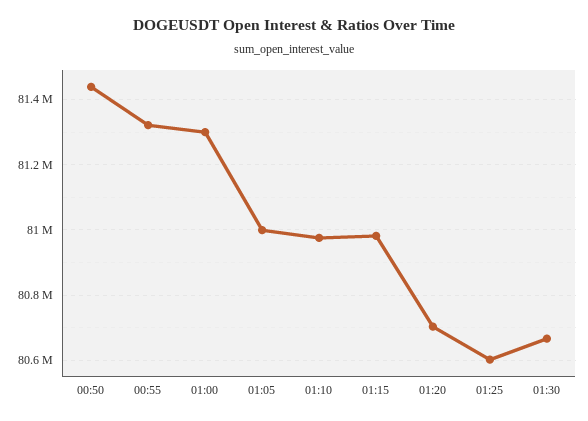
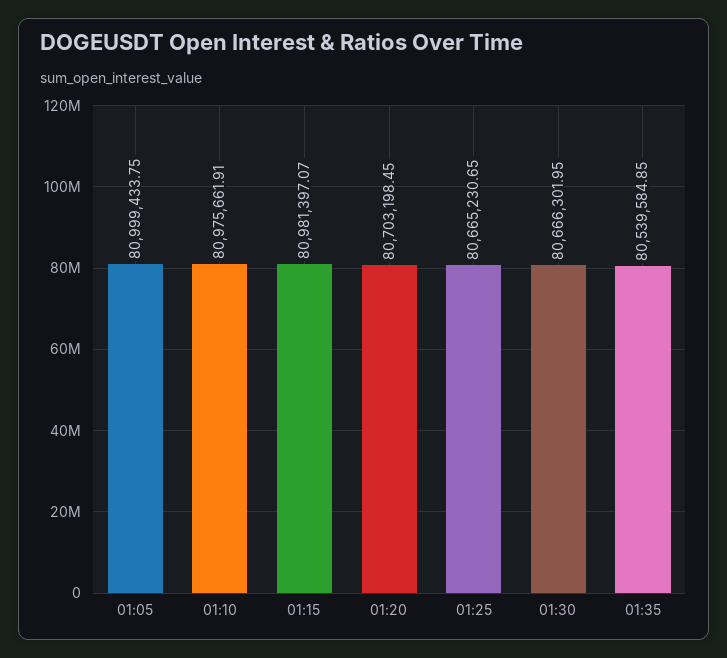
00:50: 81440000 -> none
00:55: 81320000 -> none
01:00: 81300000 -> none
01:25: 80600000 -> 80665230.65
01:35: none -> 80539584.85

